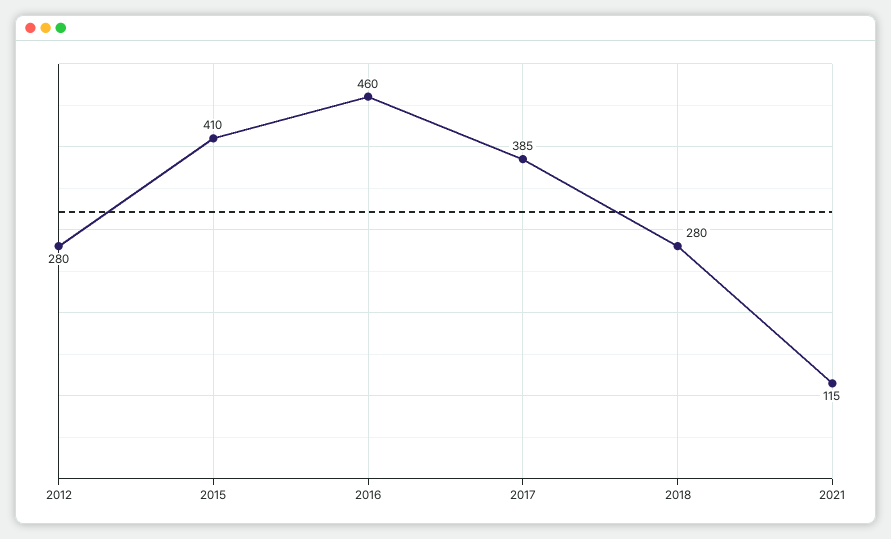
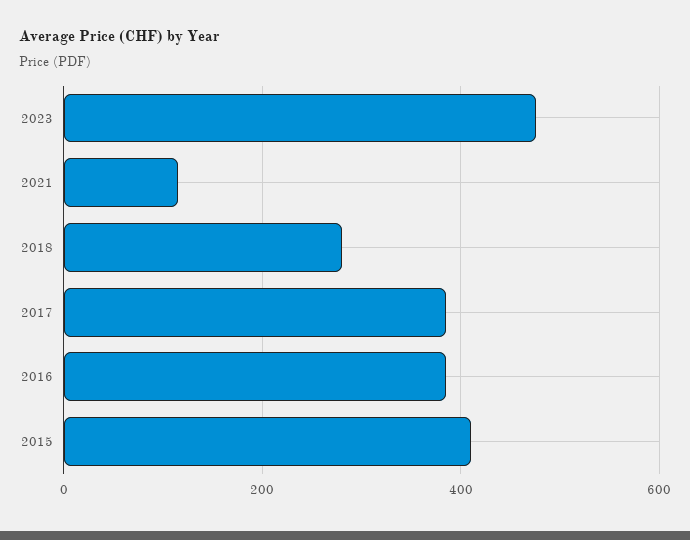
2012: 280 -> none
2016: 460 -> 380
2023: none -> 480

